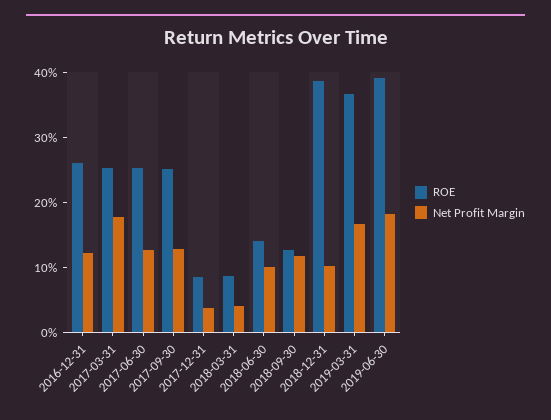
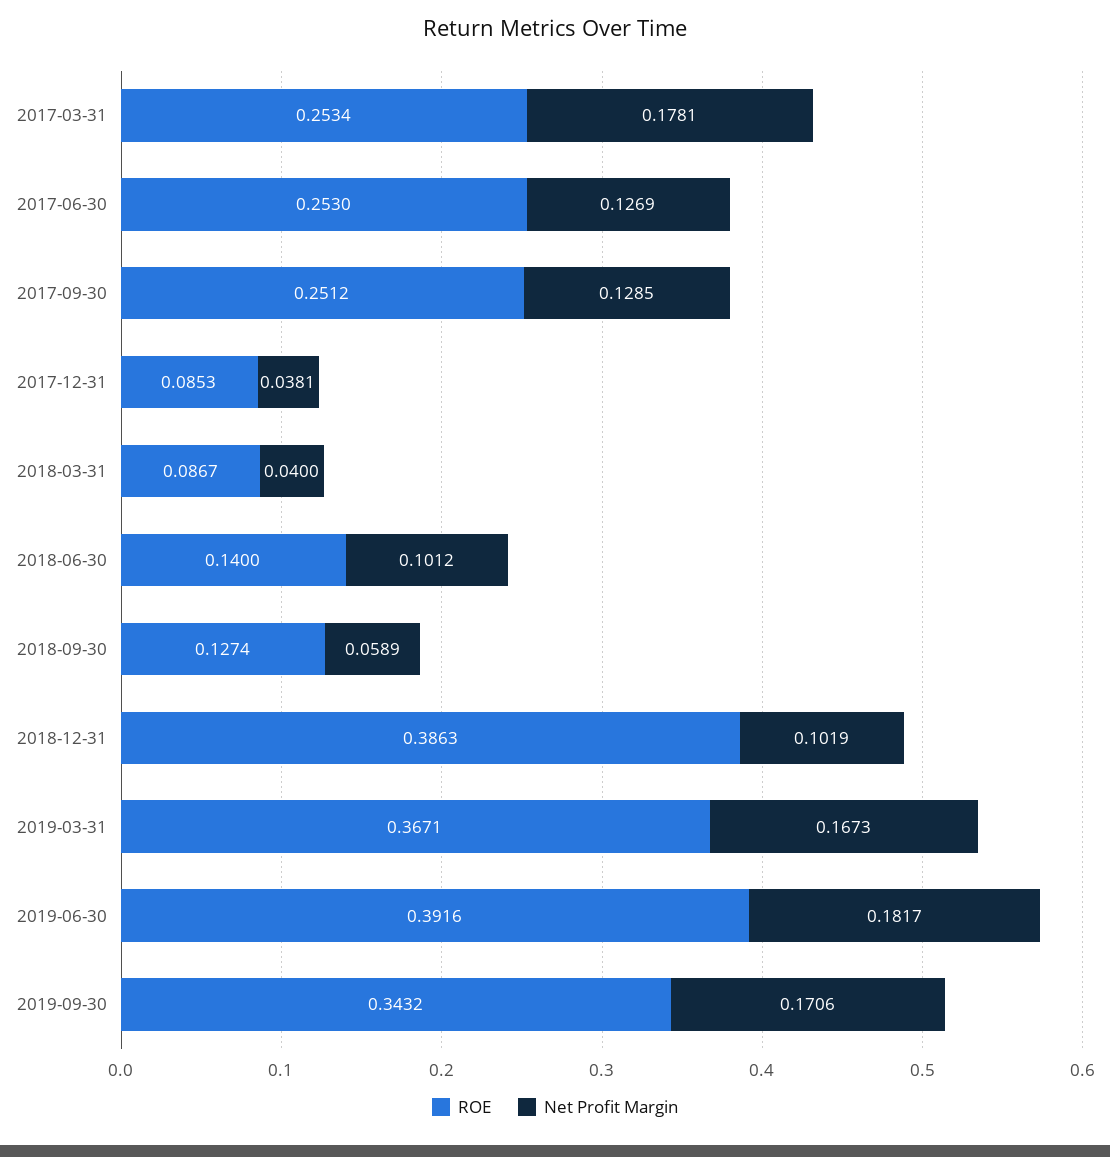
ROE, 2016-12-31: 0.26 -> none
Net Profit Margin, 2016-12-31: 0.12 -> none
Net Profit Margin, 2018-09-30: 0.12 -> 0.0589
ROE, 2019-09-30: none -> 0.3432
Net Profit Margin, 2019-09-30: none -> 0.1706

